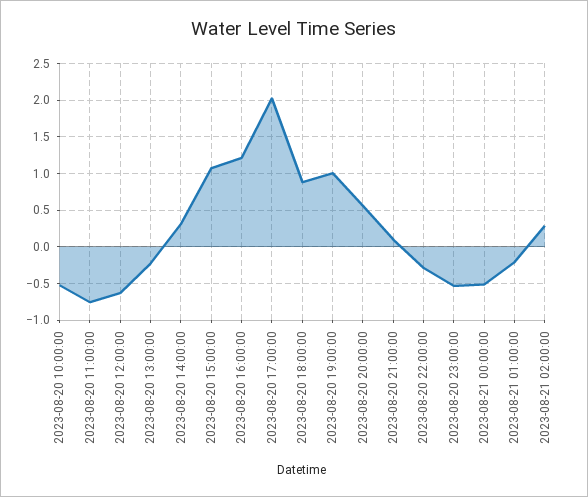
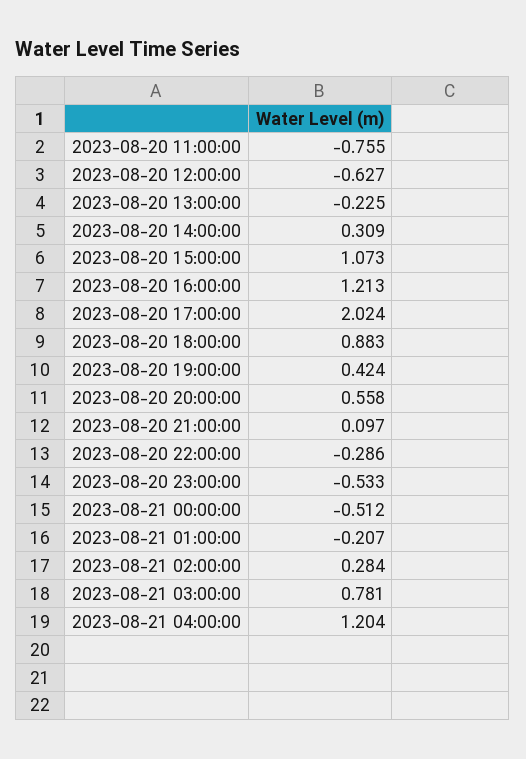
2023-08-20 10:00:00: -0.5 -> none
2023-08-20 19:00:00: 1 -> 0.424
2023-08-21 03:00:00: none -> 0.781
2023-08-21 04:00:00: none -> 1.204

